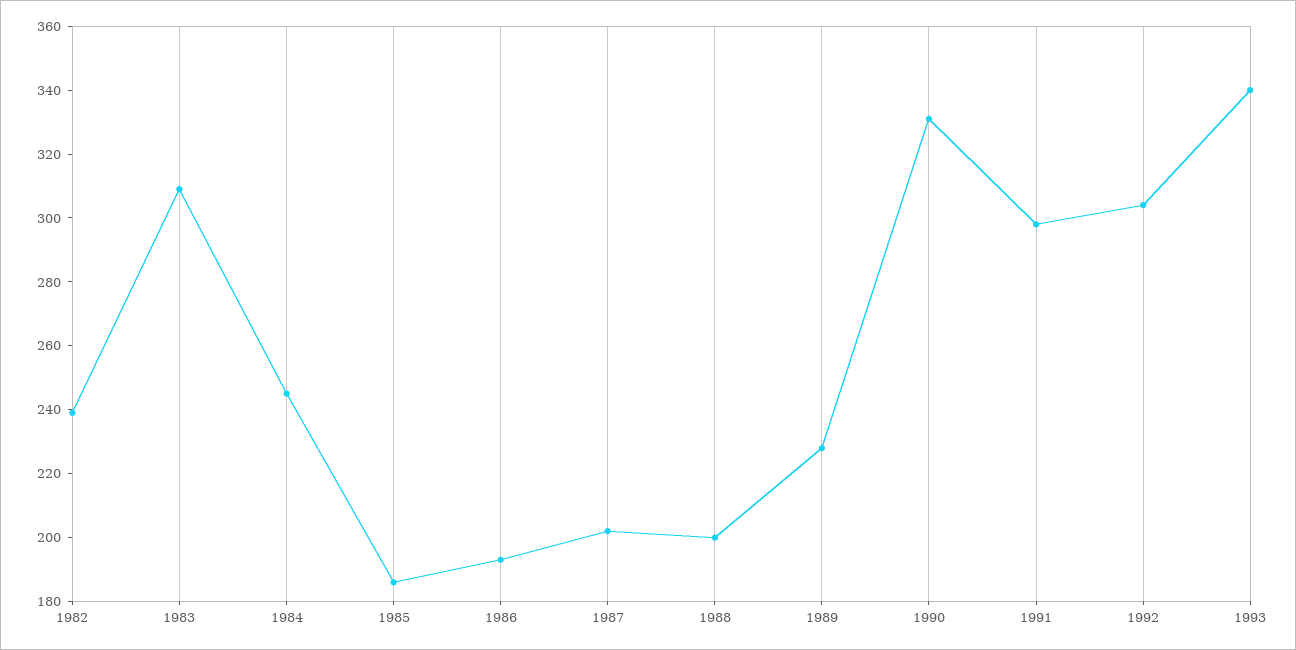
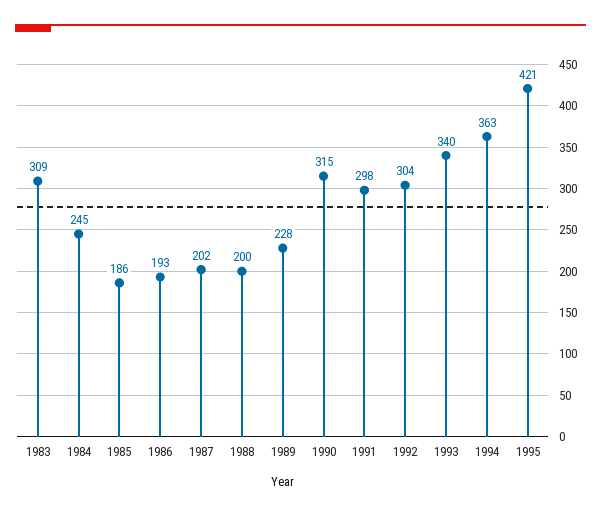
1982: 240 -> none
1990: 330 -> 315
1994: none -> 363
1995: none -> 421

